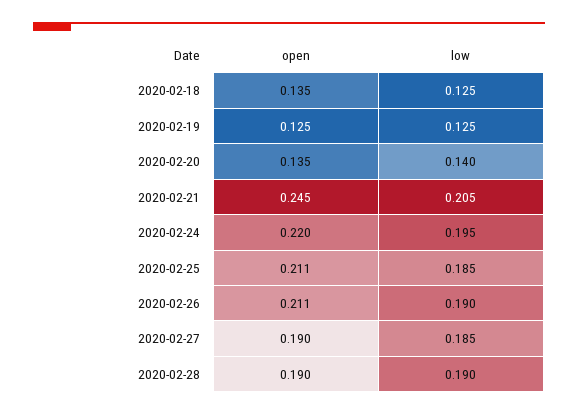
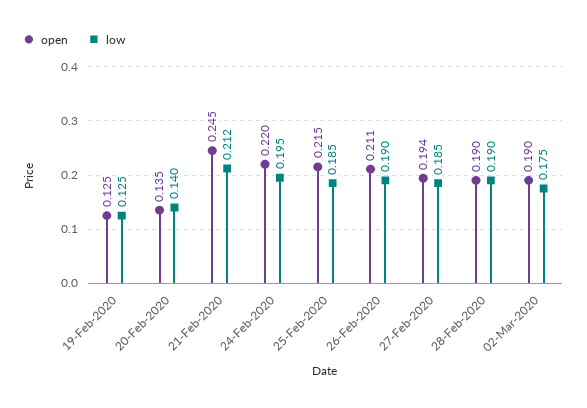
open, 2020-02-18: 0.135 -> none
low, 2020-02-18: 0.125 -> none
low, 2020-02-21: 0.205 -> 0.212
open, 2020-02-25: 0.211 -> 0.215
open, 2020-02-27: 0.19 -> 0.194
open, 02-Mar-2020: none -> 0.19
low, 02-Mar-2020: none -> 0.175

